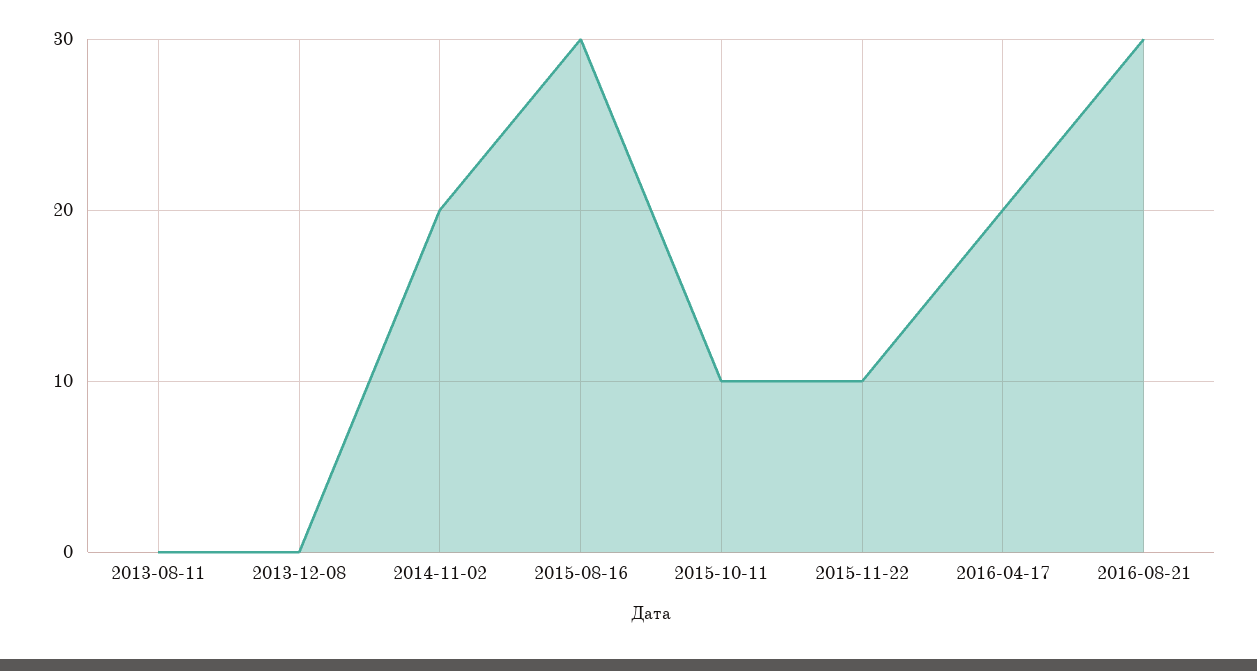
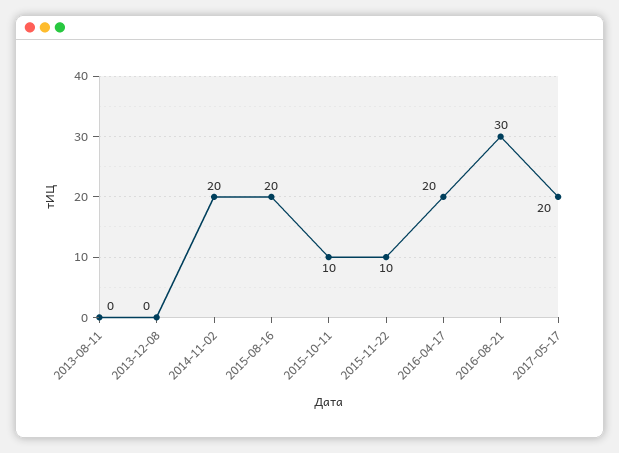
2015-08-16: 30 -> 20
2017-05-17: none -> 20

